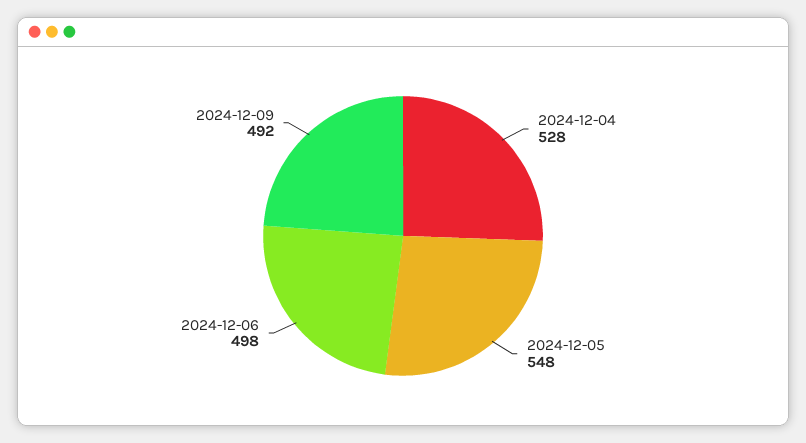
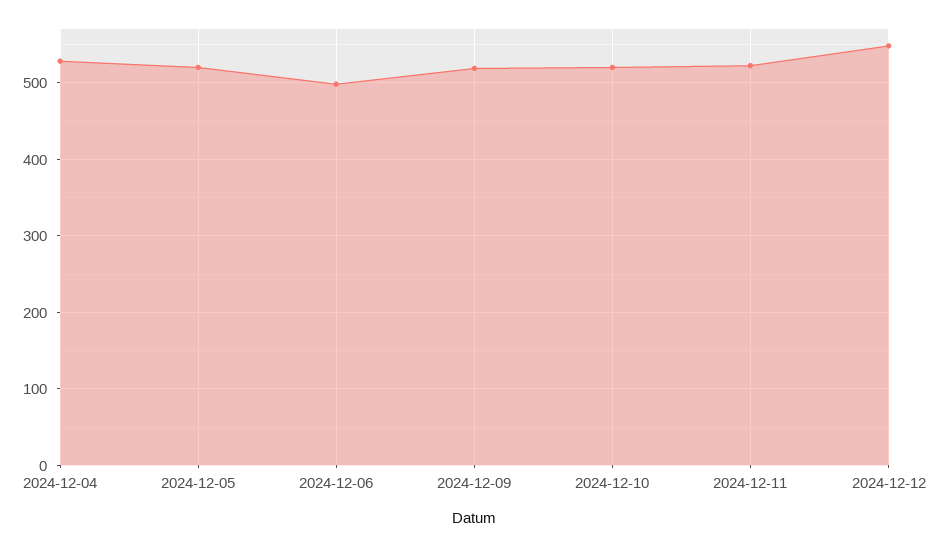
2024-12-05: 548 -> 520
2024-12-09: 492 -> 520
2024-12-10: none -> 520
2024-12-11: none -> 520
2024-12-12: none -> 550

